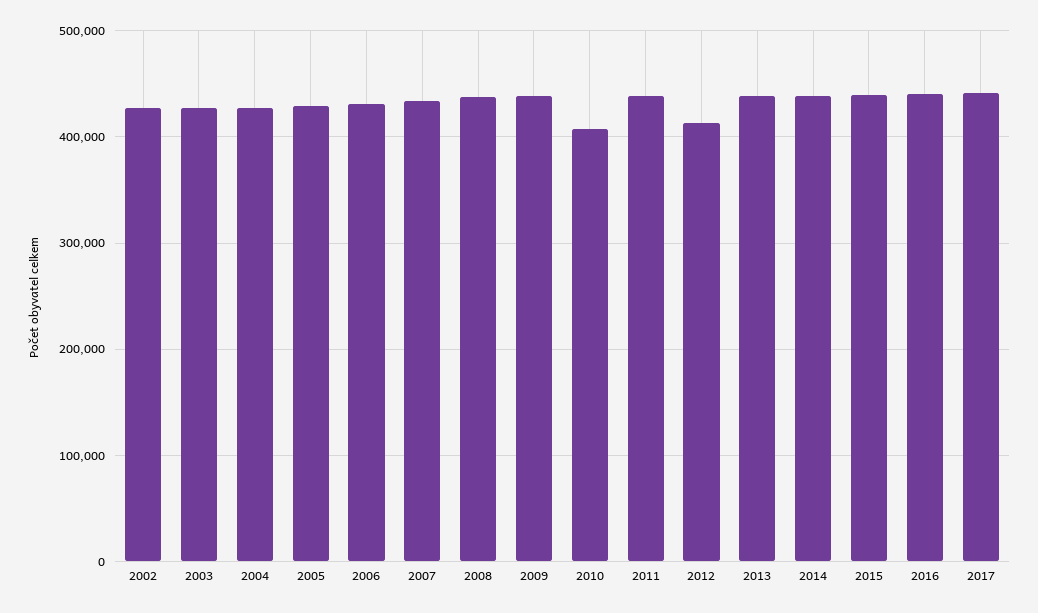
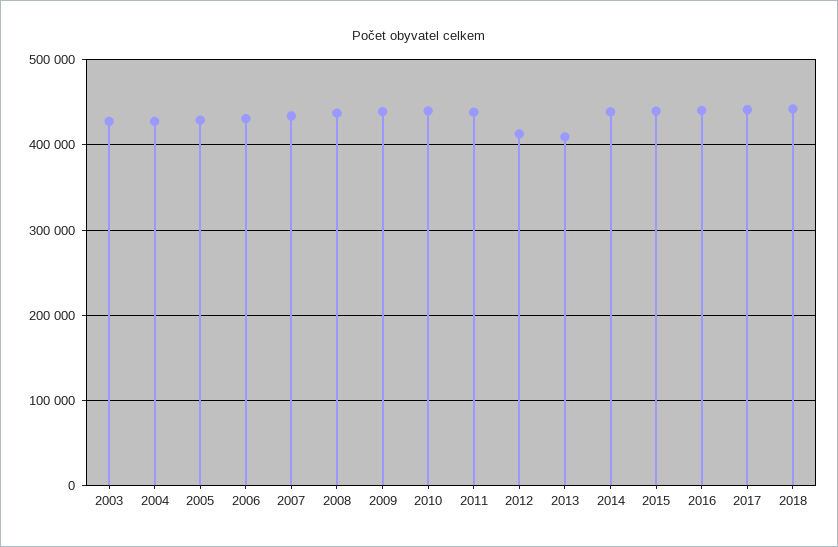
2002: 430000 -> none
2010: 410000 -> 440000
2013: 440000 -> 410000
2018: none -> 440000

